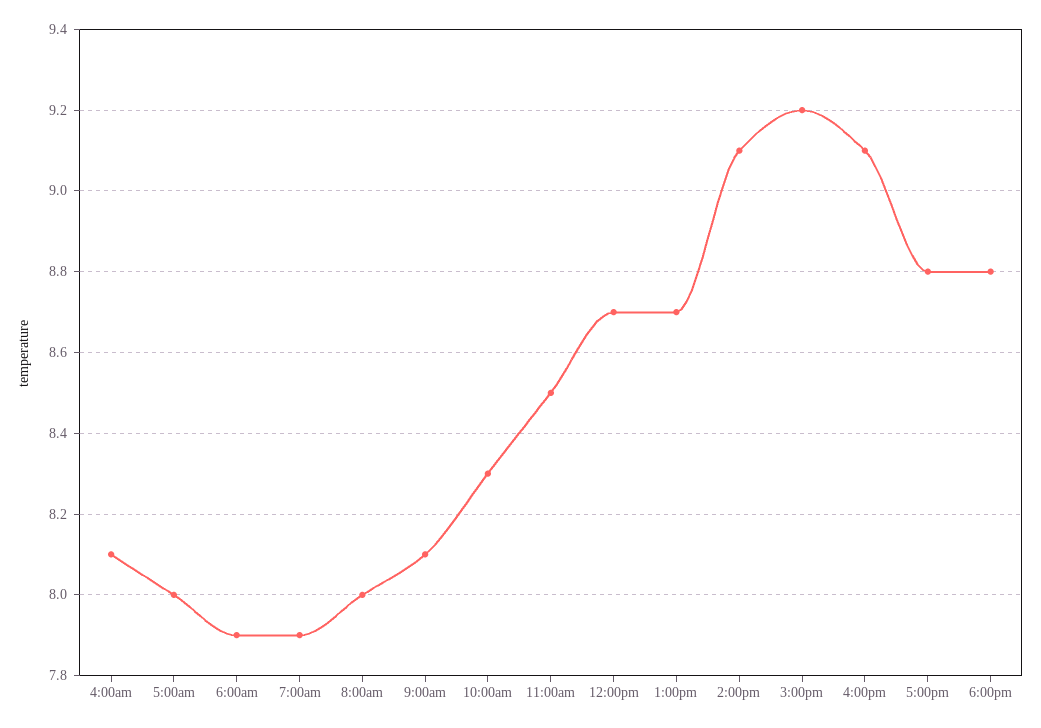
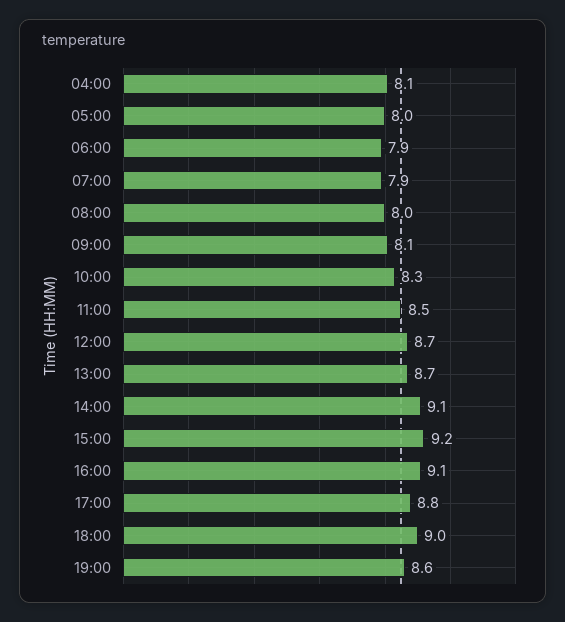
6:00pm: 8.8 -> 9
19:00: none -> 8.6

